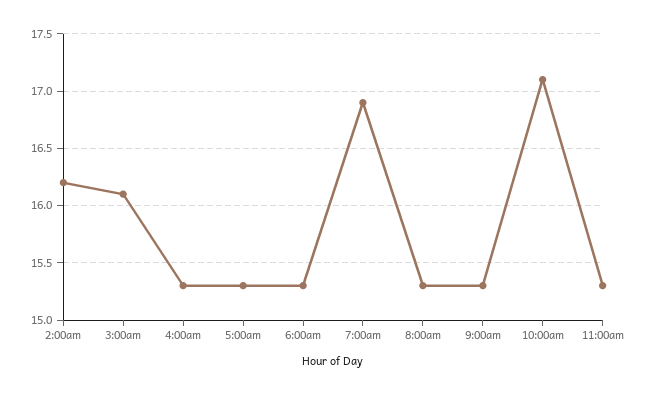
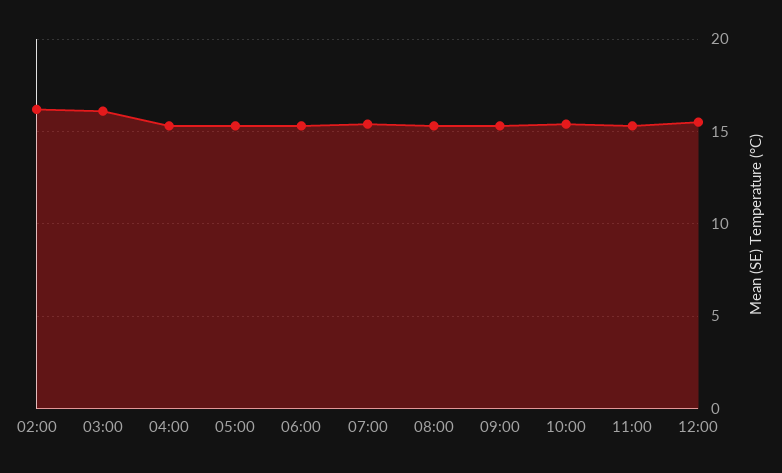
7:00am: 16.9 -> 15.5
10:00am: 17.1 -> 15.5
12:00: none -> 15.5

